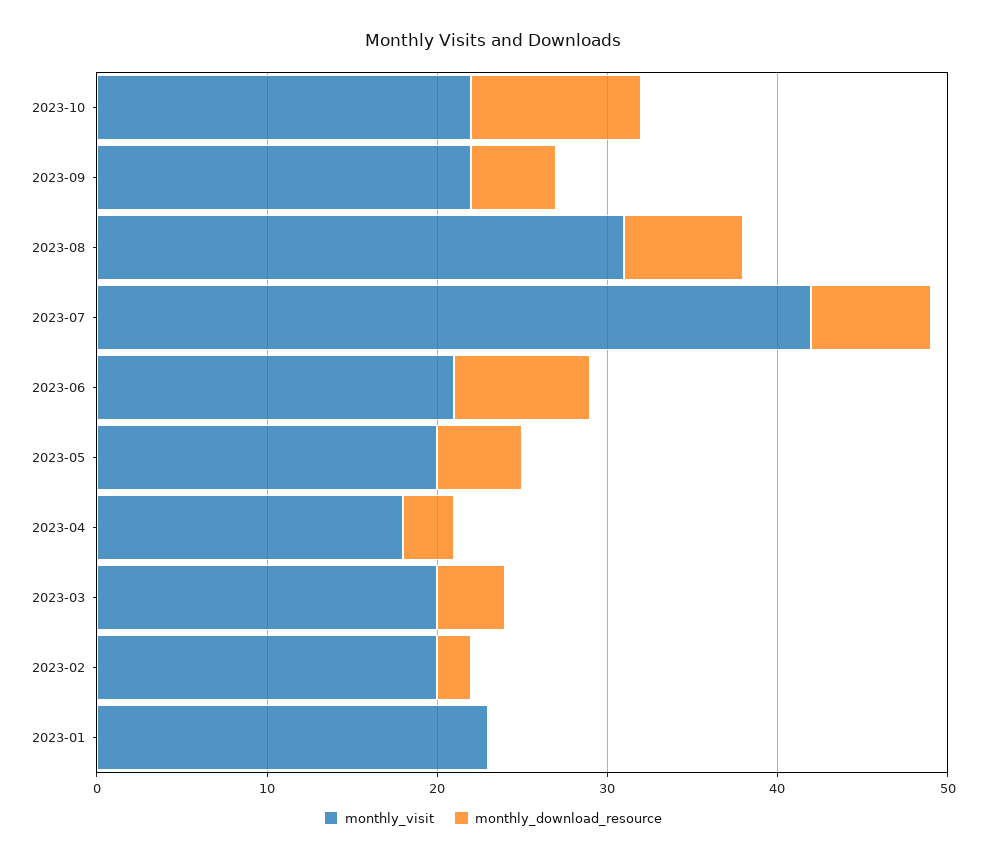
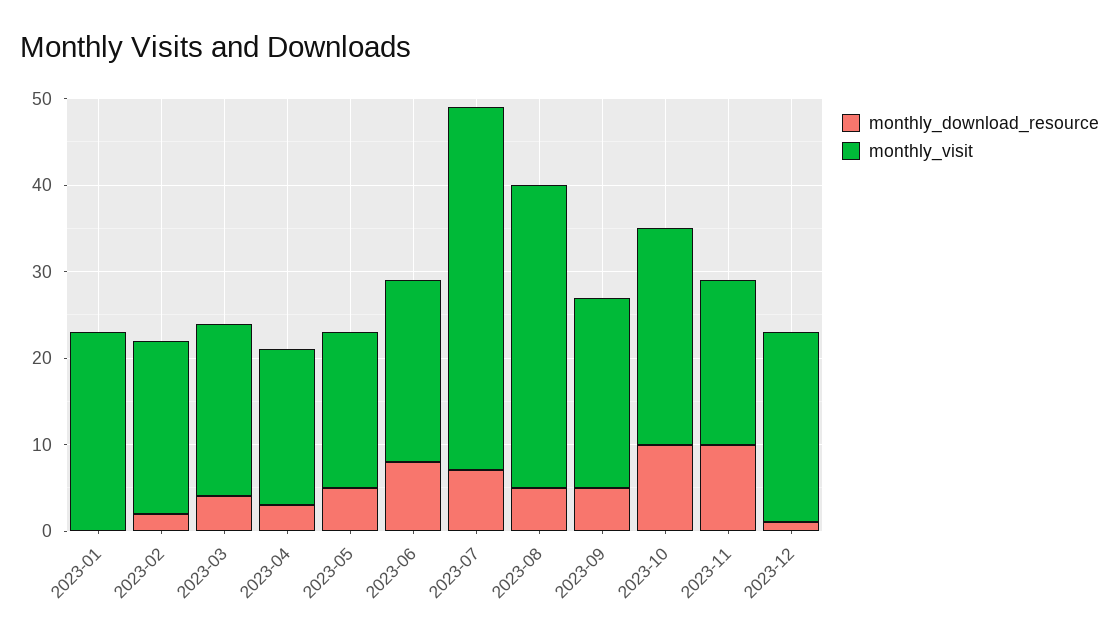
monthly_visit, 2023-10: 22 -> 25
monthly_visit, 2023-08: 31 -> 35
monthly_download_resource, 2023-08: 7 -> 5
monthly_visit, 2023-05: 20 -> 18
monthly_download_resource, 2023-11: none -> 10
monthly_visit, 2023-11: none -> 19
monthly_download_resource, 2023-12: none -> 1
monthly_visit, 2023-12: none -> 22

